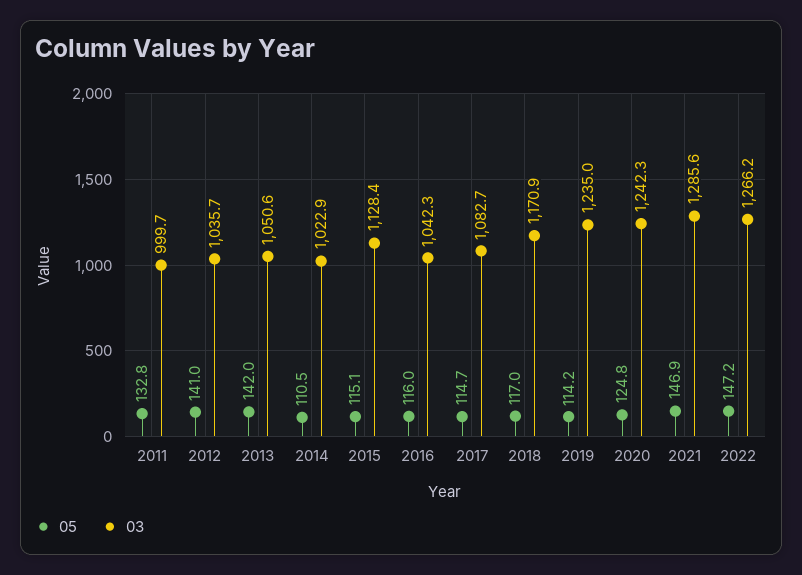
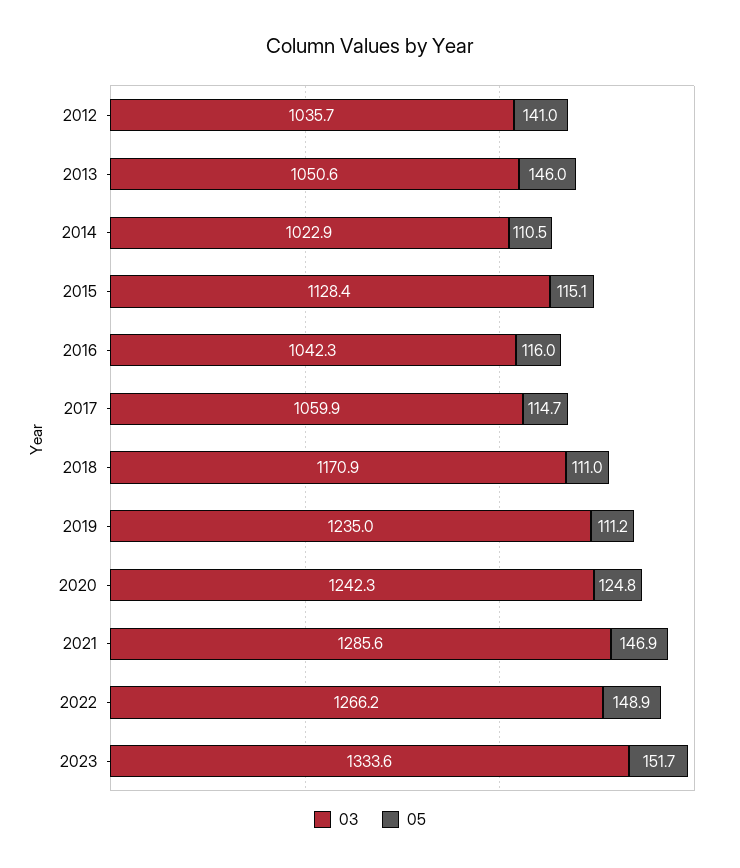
05, 2011: 132.8 -> none
03, 2011: 999.7 -> none
05, 2013: 142 -> 146
03, 2017: 1082.7 -> 1059.9
05, 2018: 117 -> 111
05, 2019: 114.2 -> 111.2
05, 2022: 147.2 -> 148.9
03, 2023: none -> 1333.6
05, 2023: none -> 151.7

